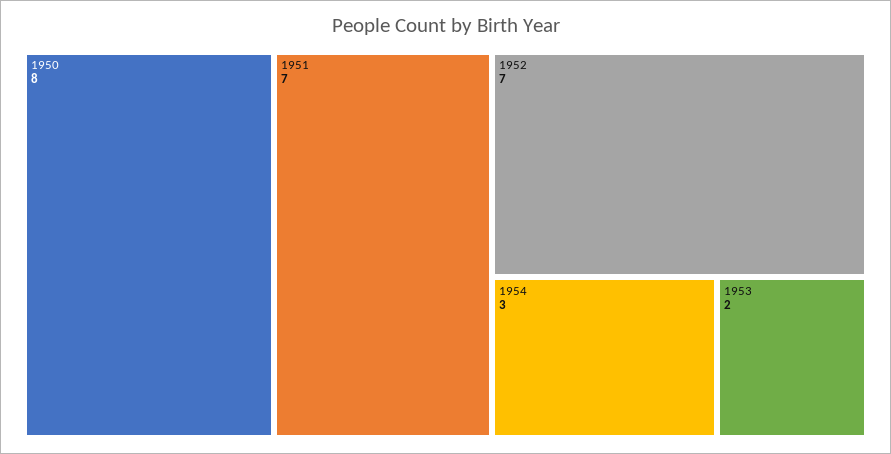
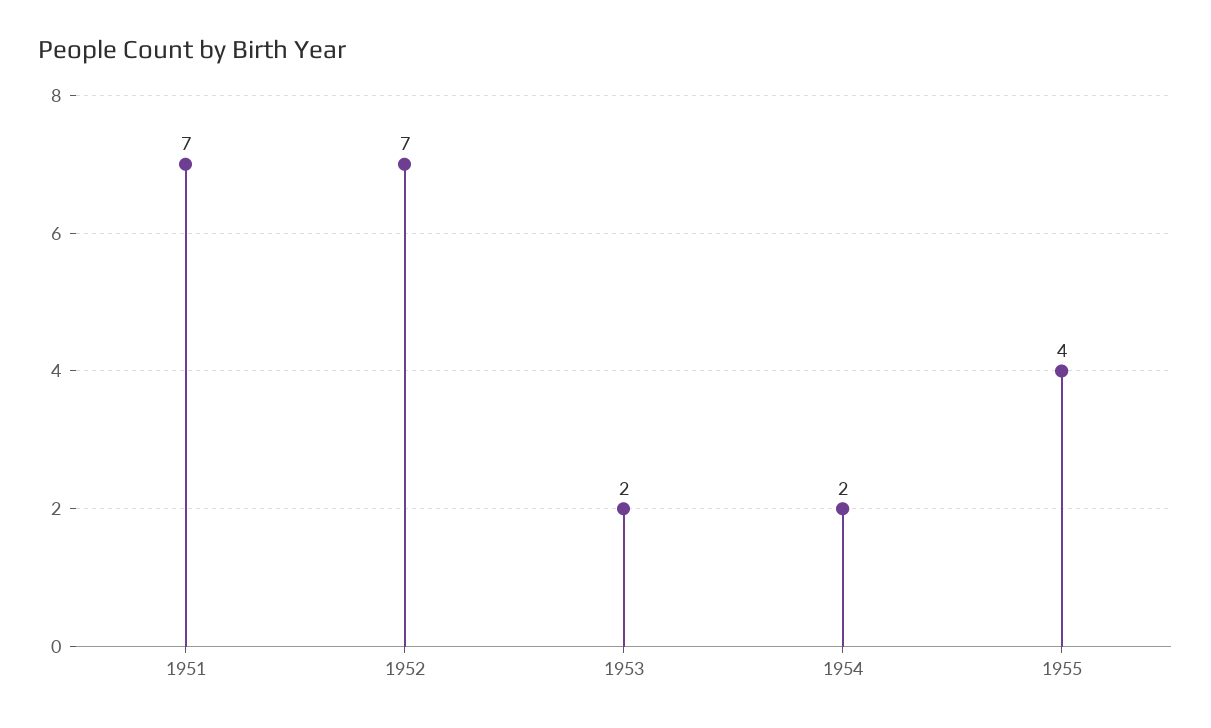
1950: 8 -> none
1954: 3 -> 2
1955: none -> 4

